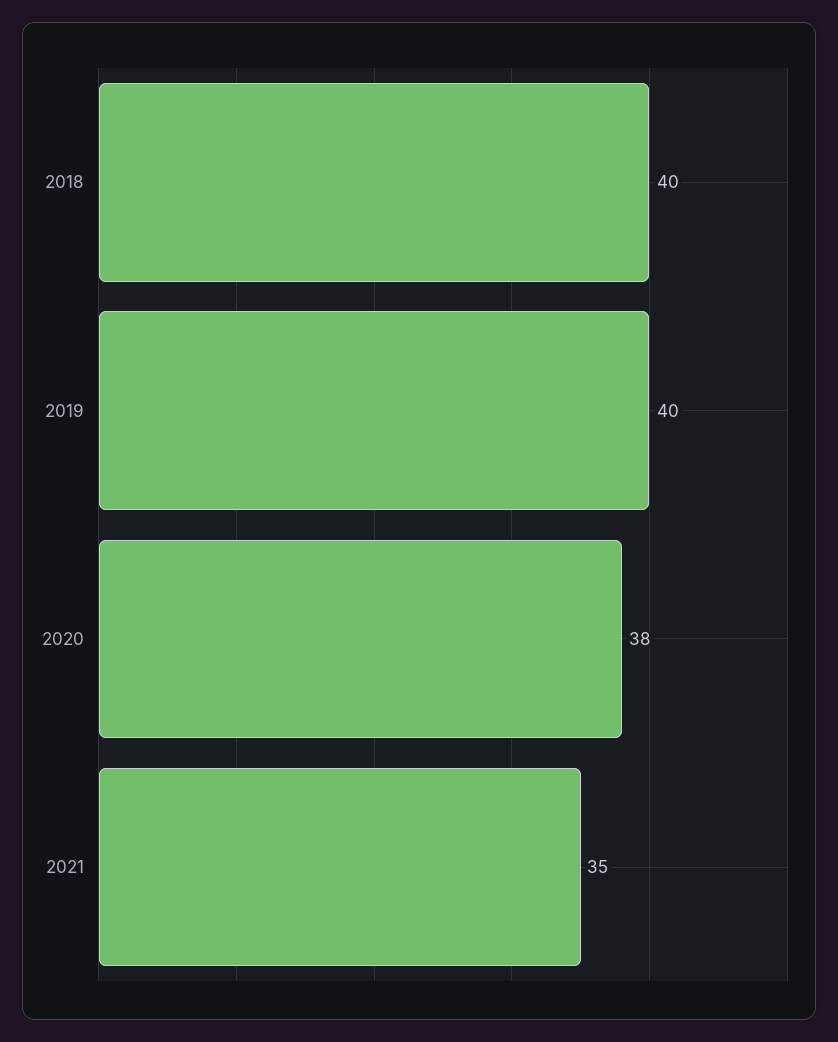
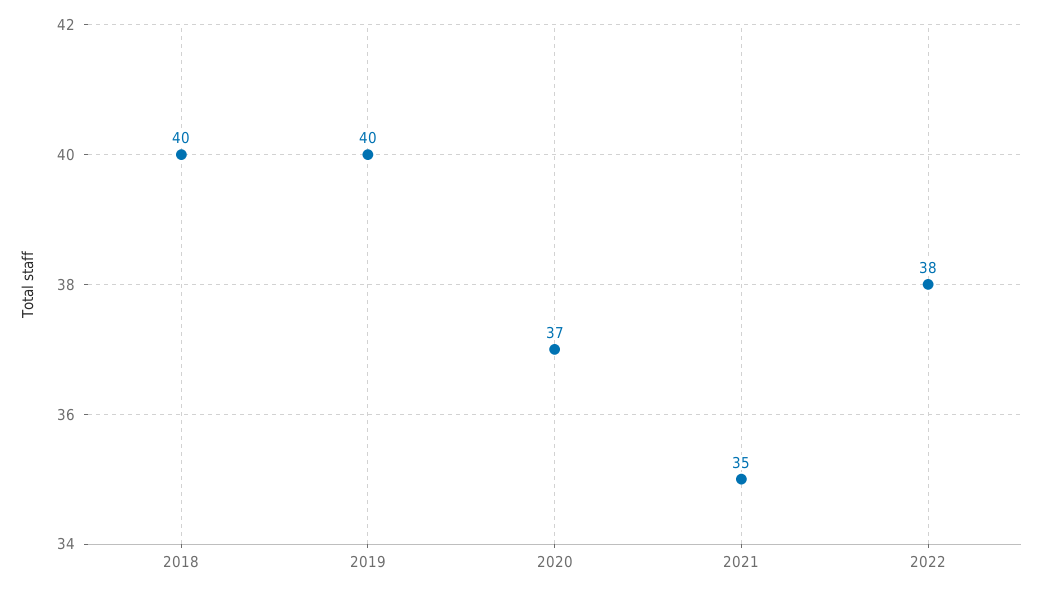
2020: 38 -> 37
2022: none -> 38

